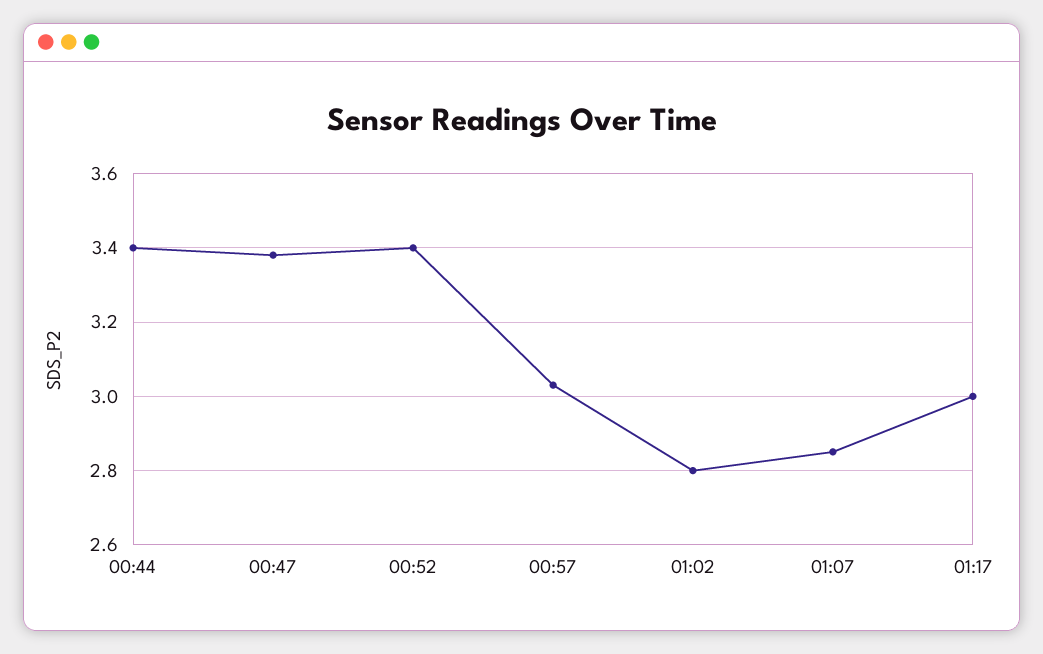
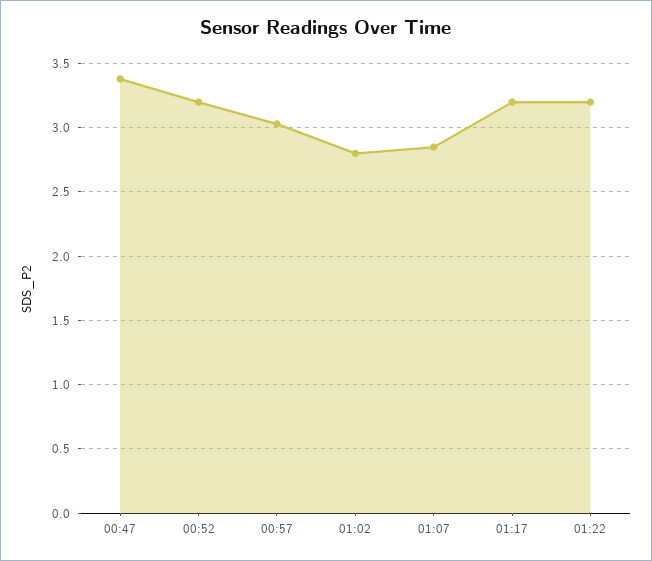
00:44: 3.4 -> none
00:52: 3.4 -> 3.2
01:17: 3 -> 3.2
01:22: none -> 3.2

